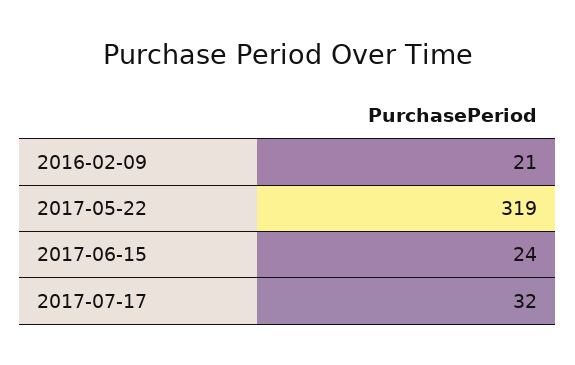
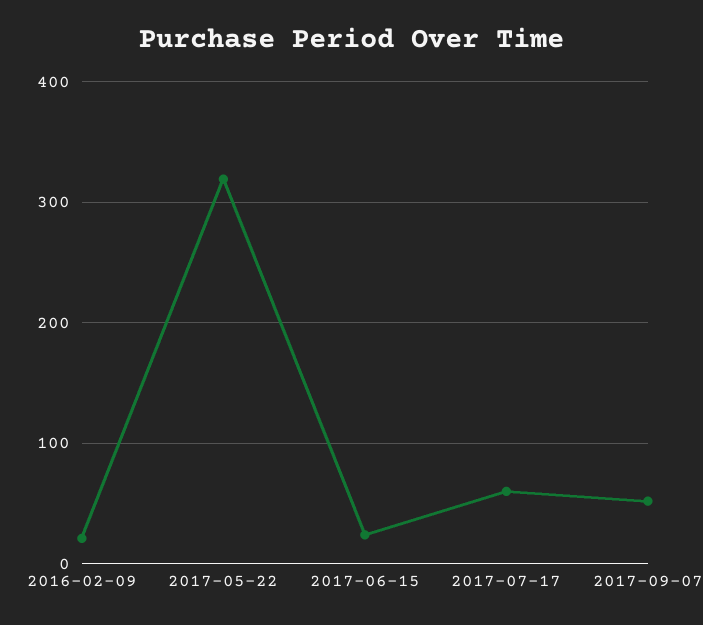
2017-07-17: 32 -> 60
2017-09-07: none -> 50

